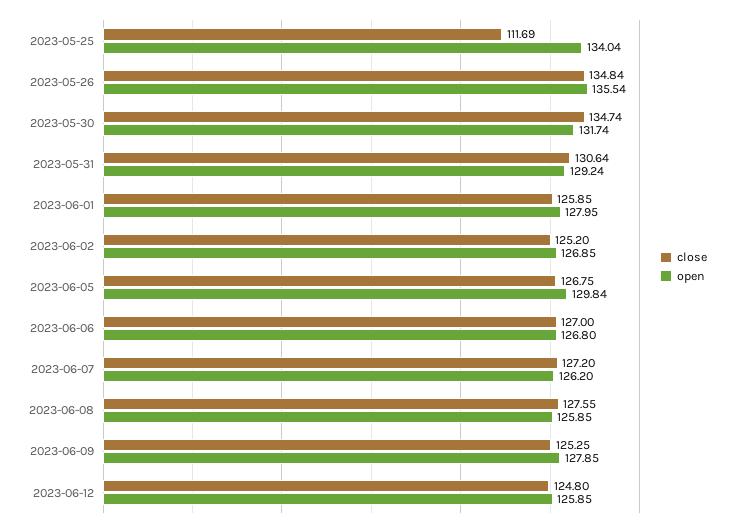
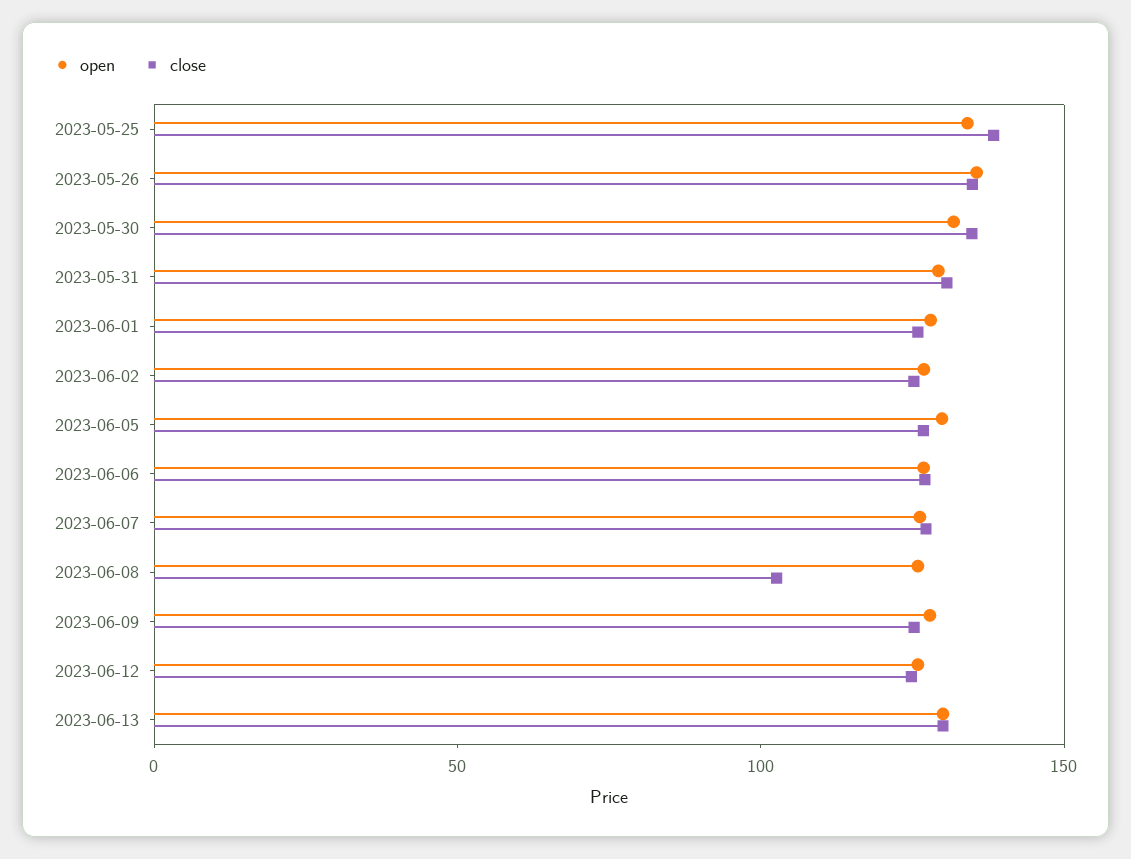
close, 2023-05-25: 111.69 -> 140
close, 2023-06-08: 127.55 -> 100
open, 2023-06-13: none -> 130
close, 2023-06-13: none -> 130

